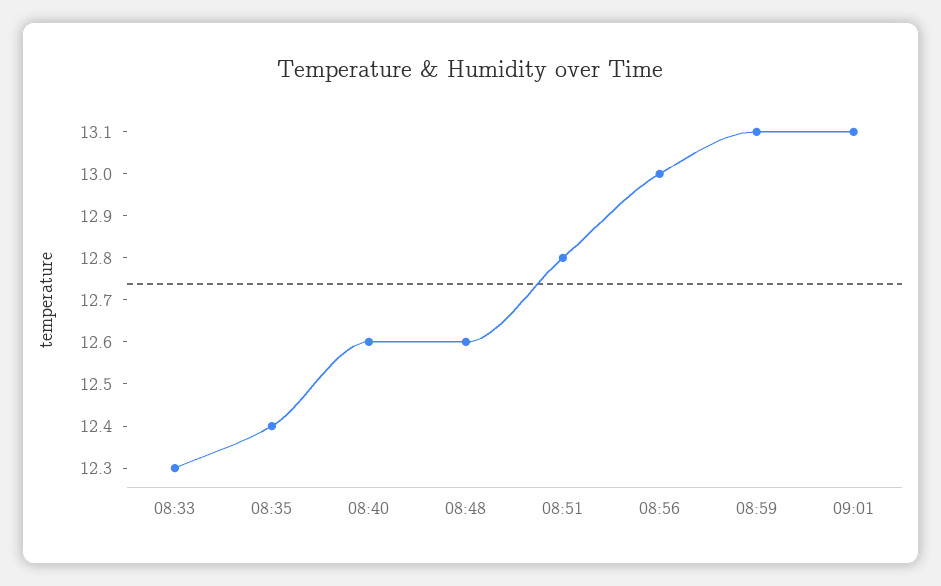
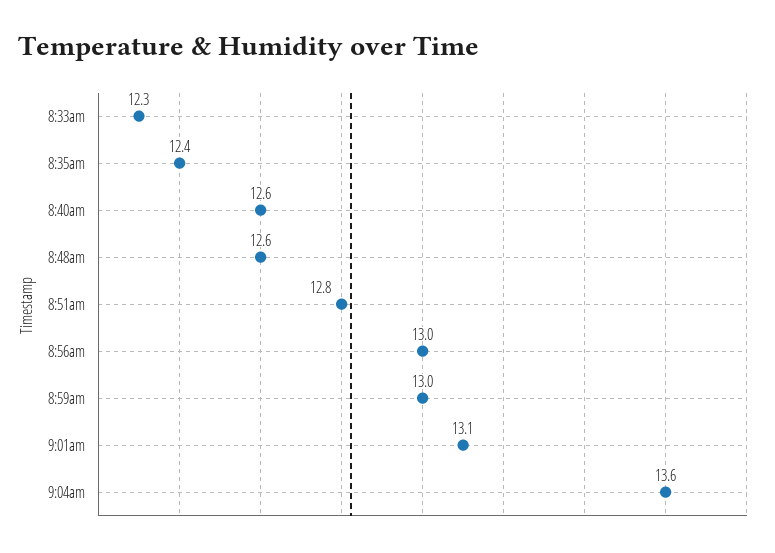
08:59: 13.1 -> 13
9:04am: none -> 13.6

